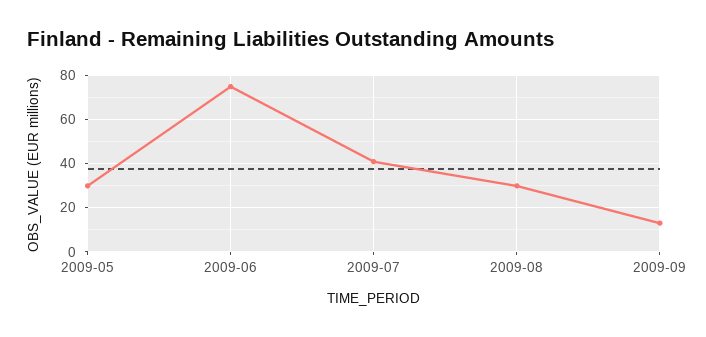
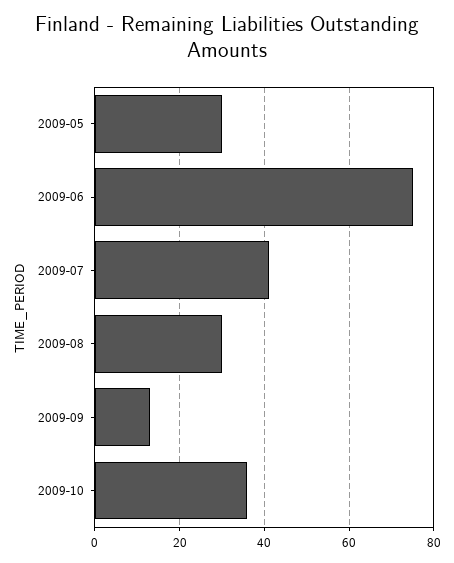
2009-10: none -> 35

